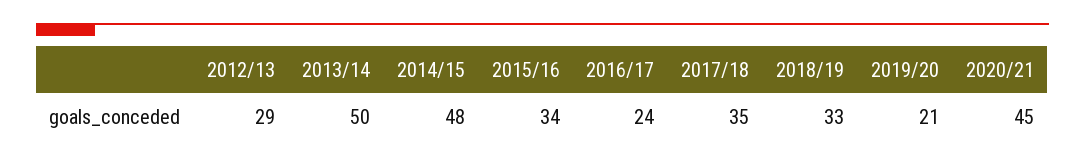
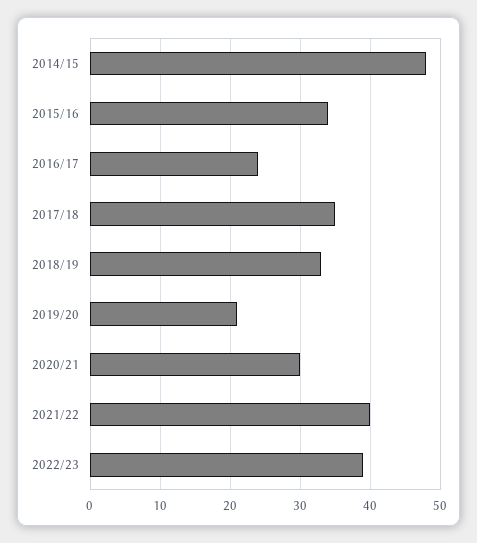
2012/13: 29 -> none
2013/14: 50 -> none
2020/21: 45 -> 30
2021/22: none -> 40
2022/23: none -> 39

